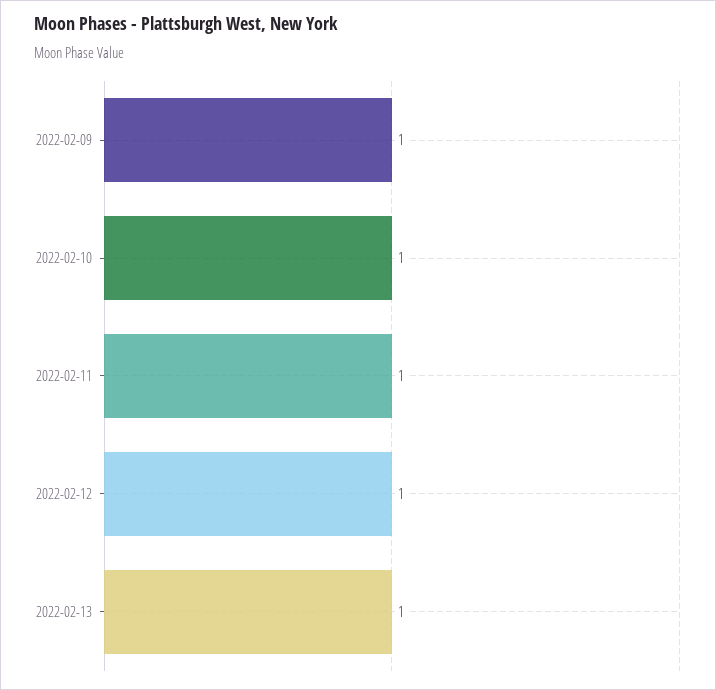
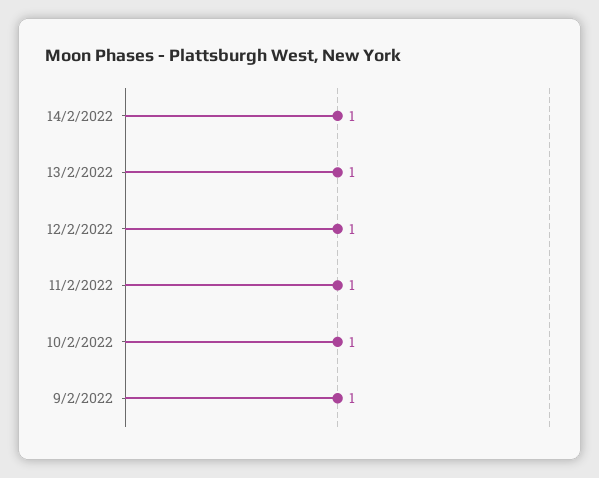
14/2/2022: none -> 1

